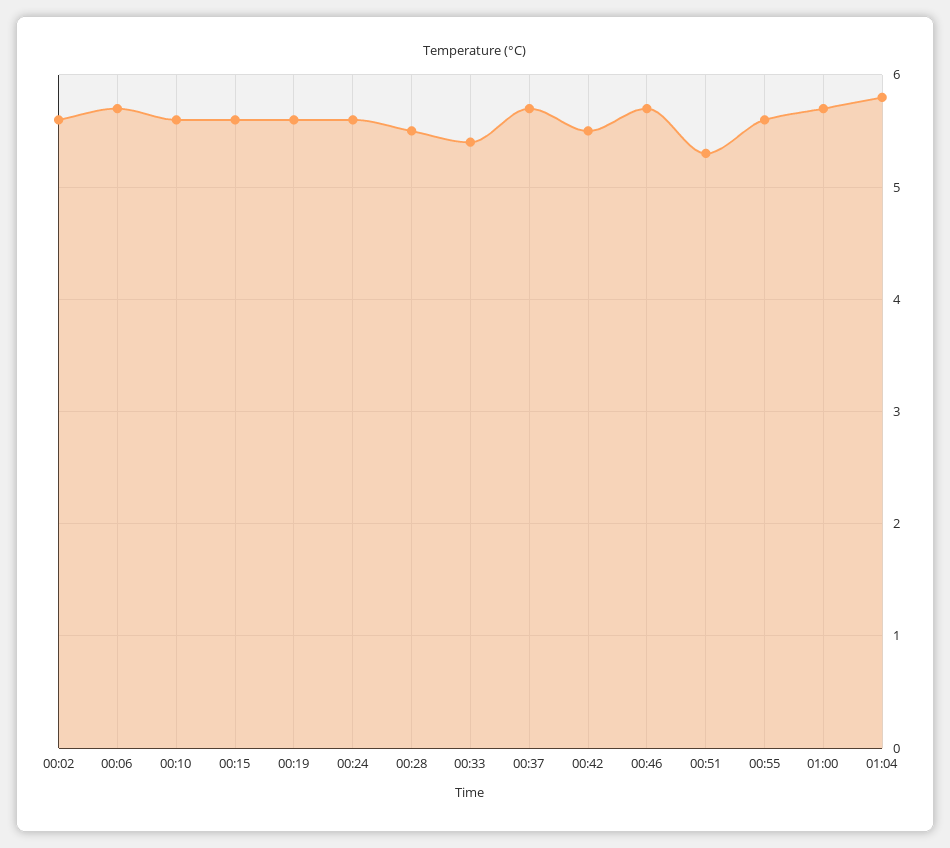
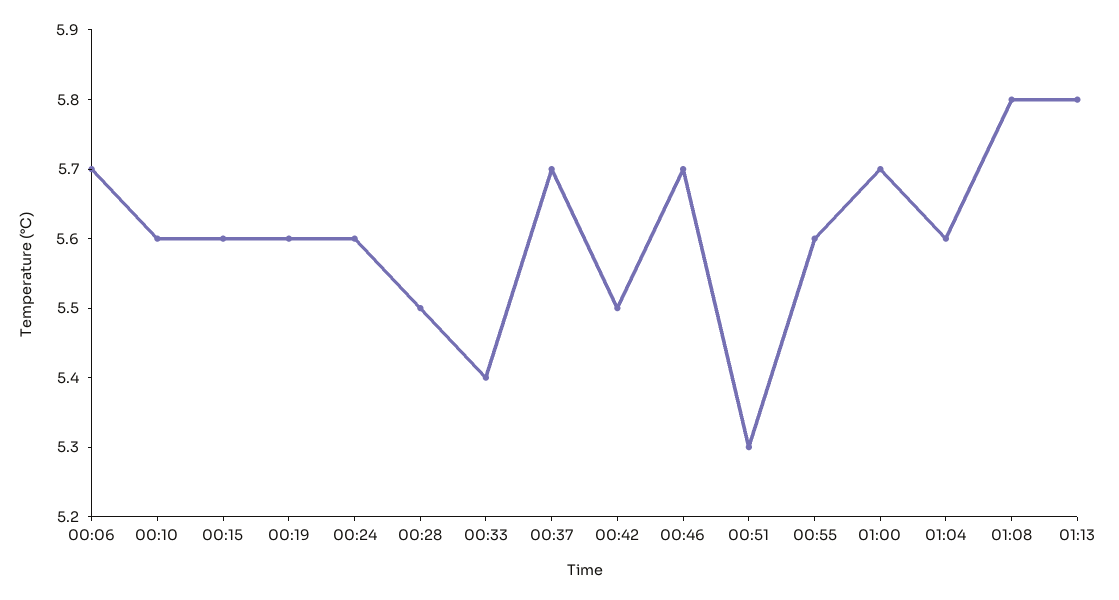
00:02: 5.6 -> none
01:04: 5.8 -> 5.6
01:08: none -> 5.8
01:13: none -> 5.8

